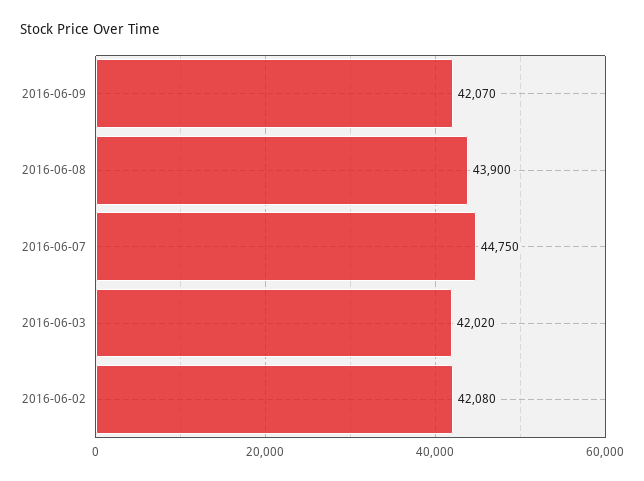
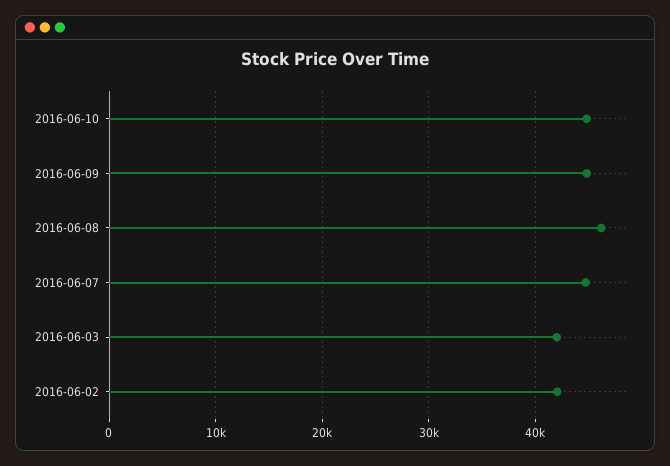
2016-06-09: 42070 -> 45000
2016-06-08: 43900 -> 46000
2016-06-10: none -> 45000

